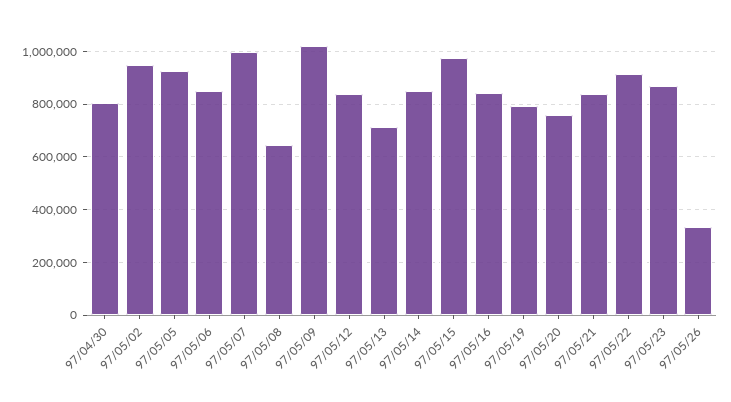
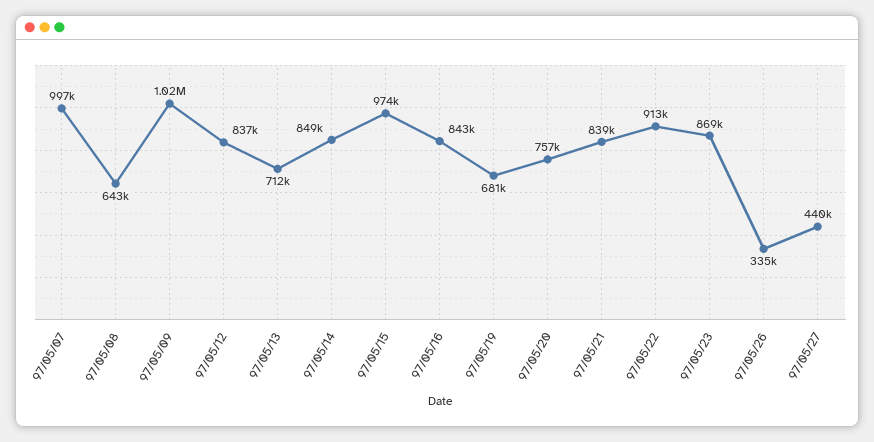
97/04/30: 800000 -> none
97/05/02: 950000 -> none
97/05/05: 925000 -> none
97/05/06: 850000 -> none
97/05/19: 800000 -> 681000
97/05/27: none -> 440000

